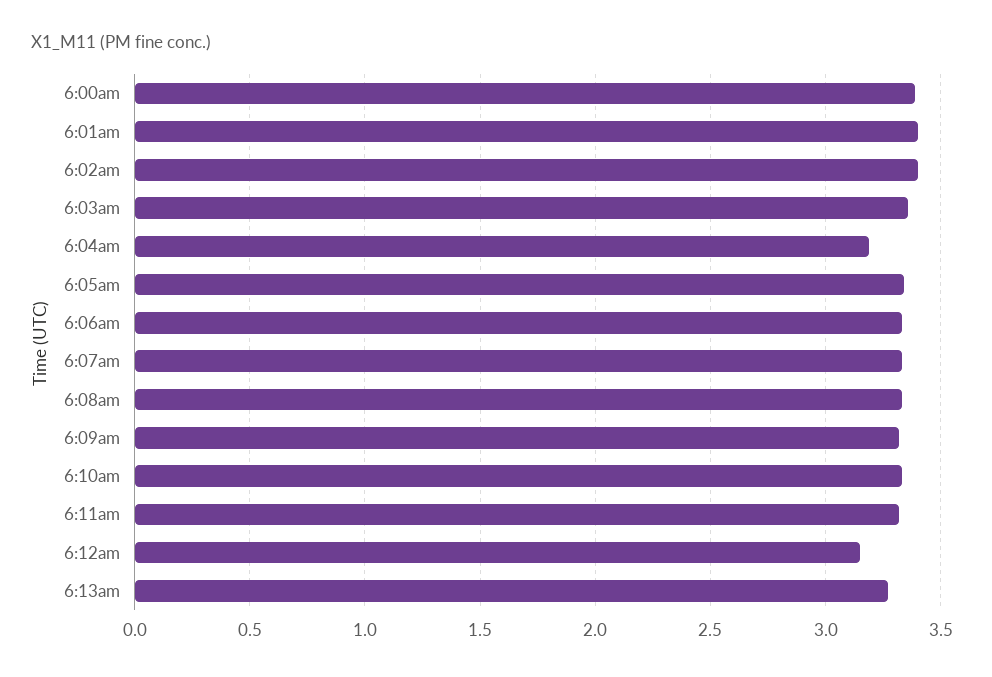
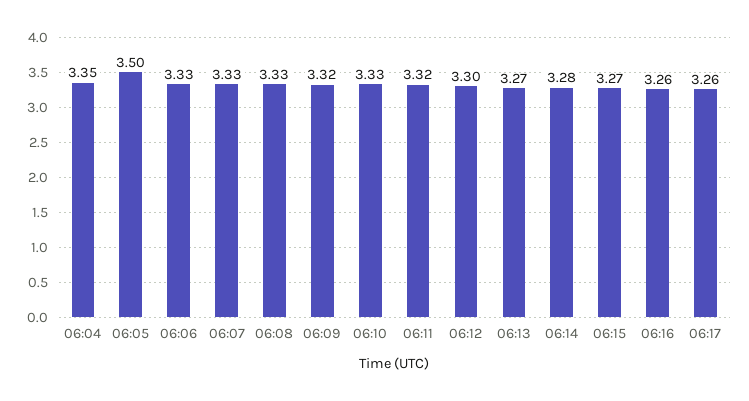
6:00am: 3.4 -> none
6:01am: 3.4 -> none
6:02am: 3.4 -> none
6:03am: 3.35 -> none
6:04am: 3.2 -> 3.35
6:05am: 3.35 -> 3.5
6:12am: 3.15 -> 3.3
06:14: none -> 3.28
06:15: none -> 3.27
06:16: none -> 3.26
06:17: none -> 3.26

